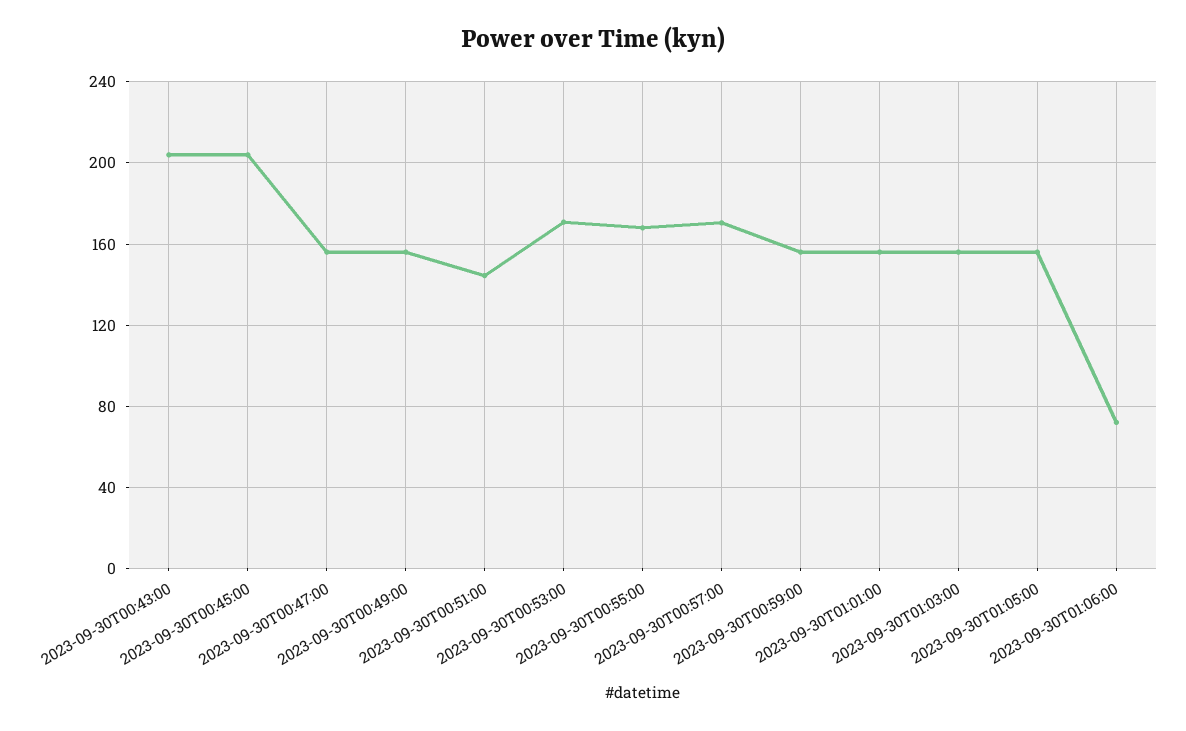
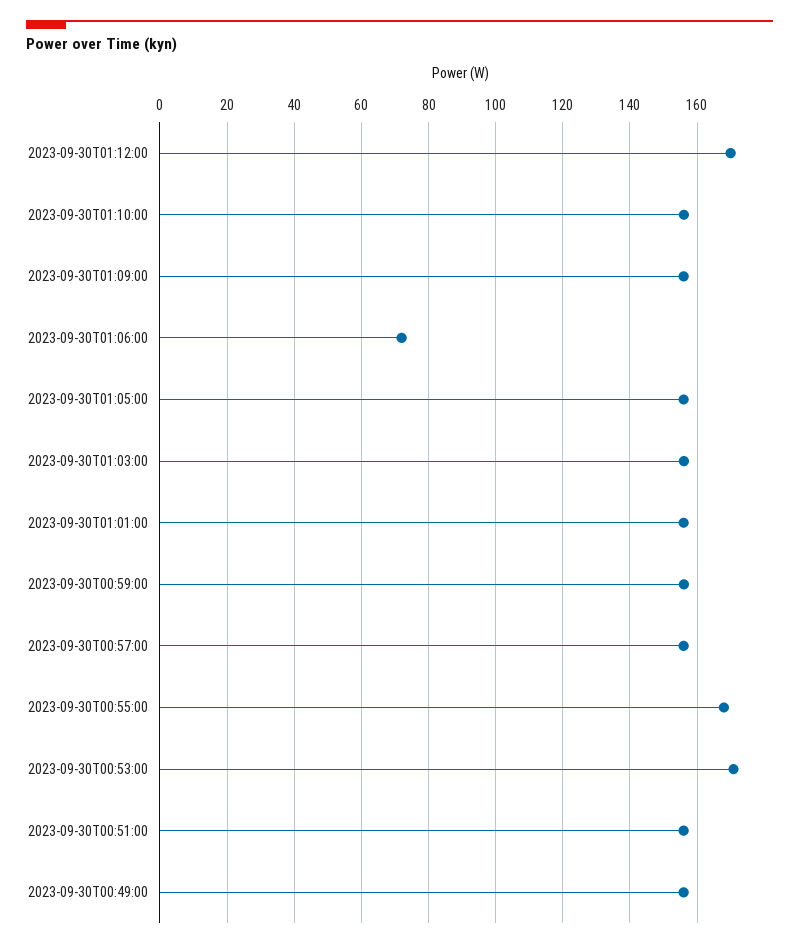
2023-09-30T00:43:00: 205 -> none
2023-09-30T00:45:00: 205 -> none
2023-09-30T00:47:00: 155 -> none
2023-09-30T00:51:00: 145 -> 156
2023-09-30T00:57:00: 170 -> 156
2023-09-30T01:12:00: none -> 170
2023-09-30T01:10:00: none -> 156
2023-09-30T01:09:00: none -> 156

